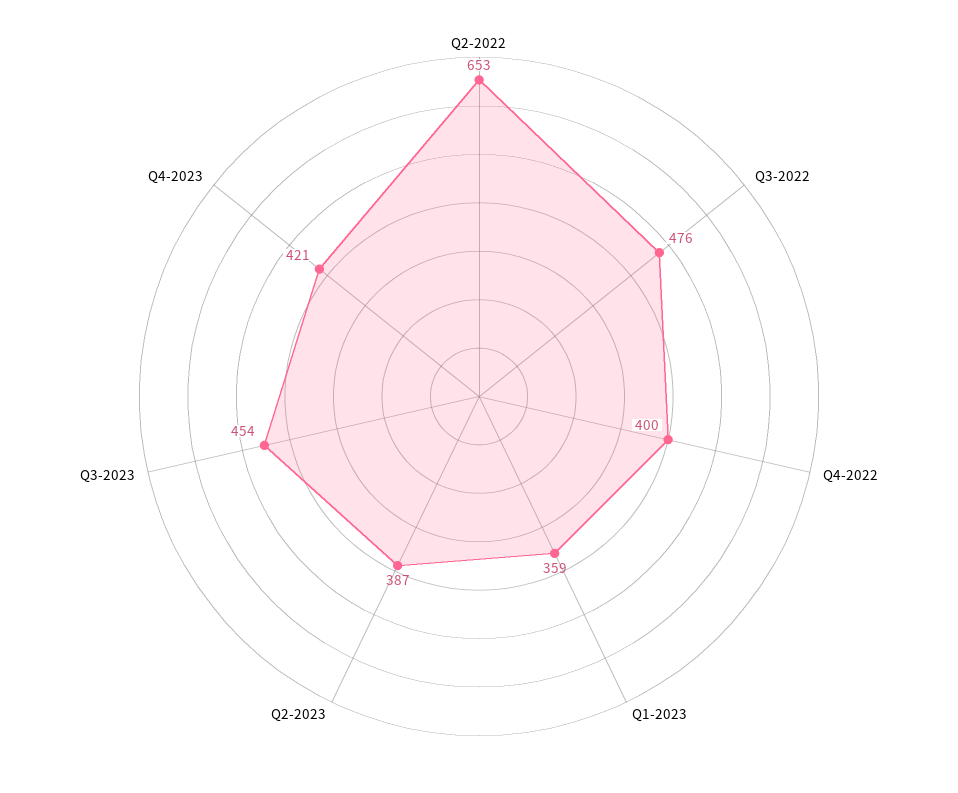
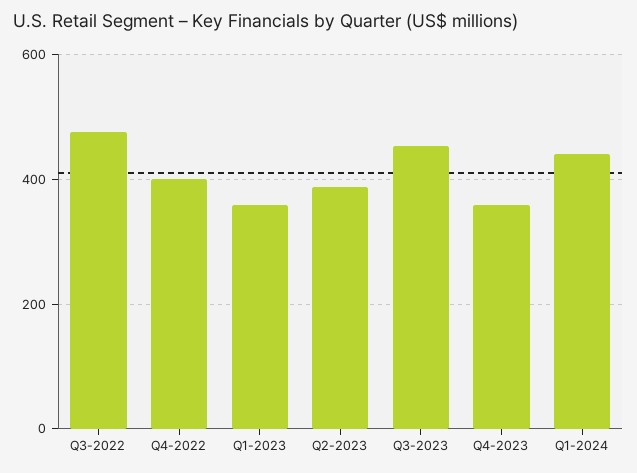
Q2-2022: 653 -> none
Q4-2023: 421 -> 360
Q1-2024: none -> 440

